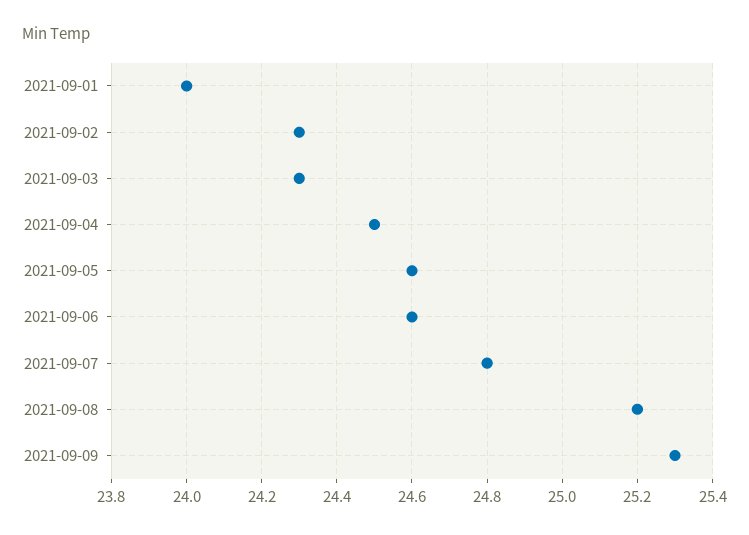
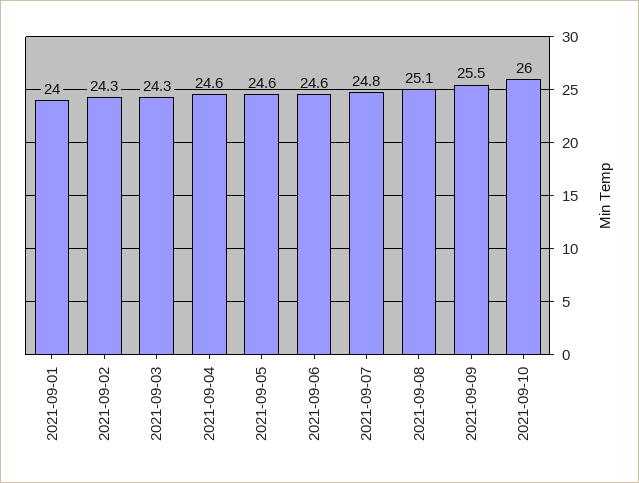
2021-09-04: 24.5 -> 24.6
2021-09-08: 25.2 -> 25.1
2021-09-09: 25.3 -> 25.5
2021-09-10: none -> 26

